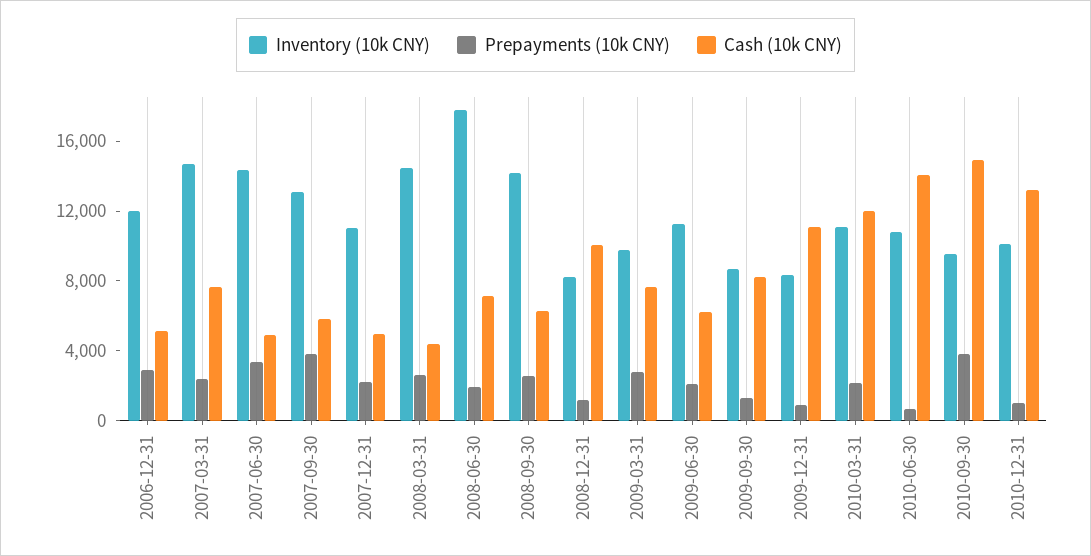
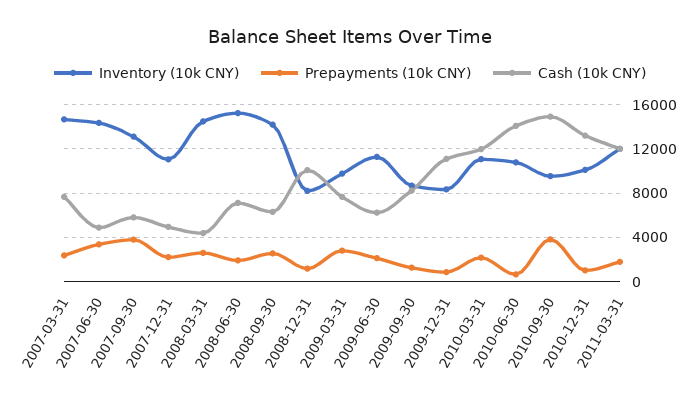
Inventory (10k CNY), 2006-12-31: 12000 -> none
Prepayments (10k CNY), 2006-12-31: 3000 -> none
Cash (10k CNY), 2006-12-31: 5000 -> none
Inventory (10k CNY), 2008-06-30: 18000 -> 15000
Inventory (10k CNY), 2011-03-31: none -> 12000
Prepayments (10k CNY), 2011-03-31: none -> 2000
Cash (10k CNY), 2011-03-31: none -> 12000

